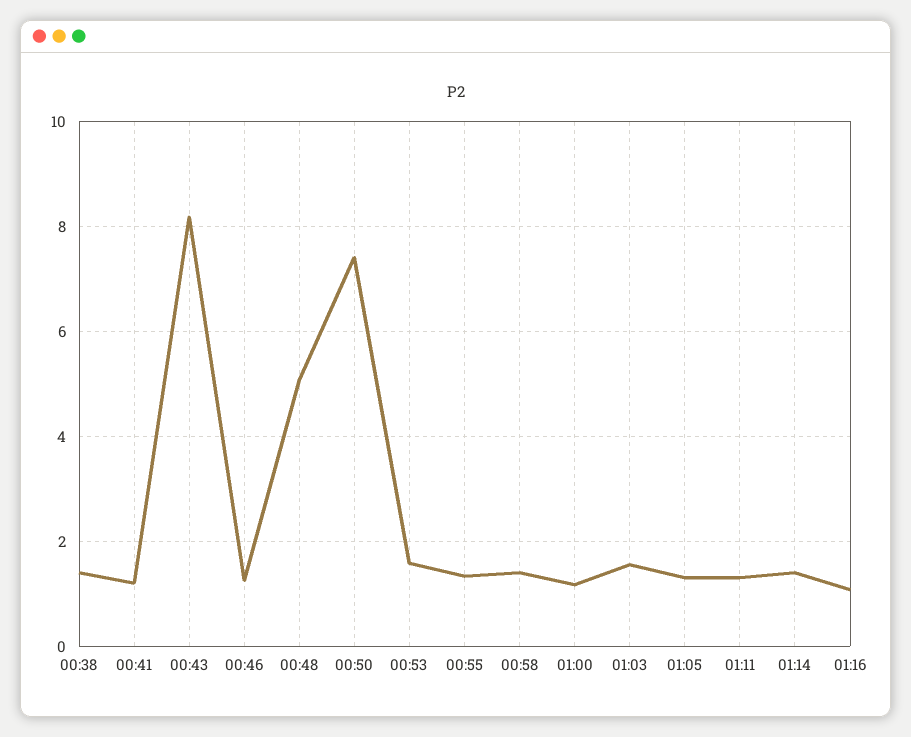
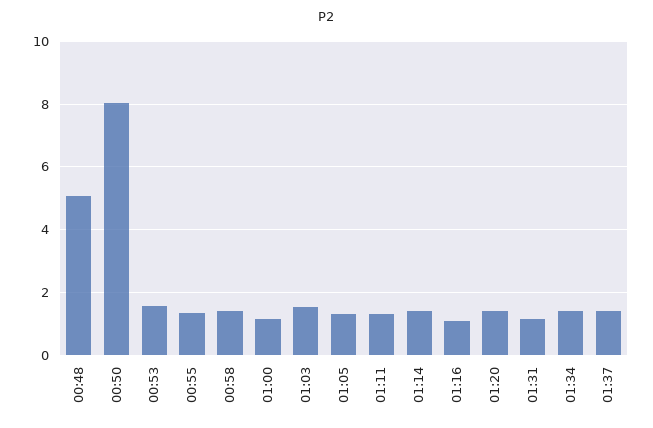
00:38: 1.4 -> none
00:41: 1.2 -> none
00:43: 8.2 -> none
00:46: 1.2 -> none
00:50: 7.4 -> 8
01:20: none -> 1.4
01:31: none -> 1.2
01:34: none -> 1.4
01:37: none -> 1.4

